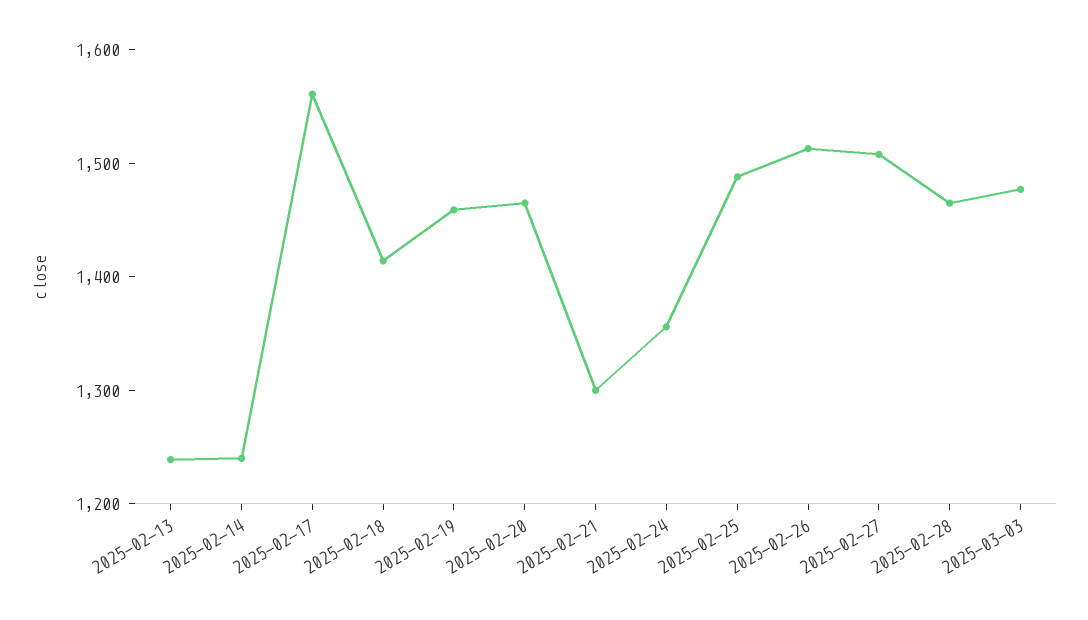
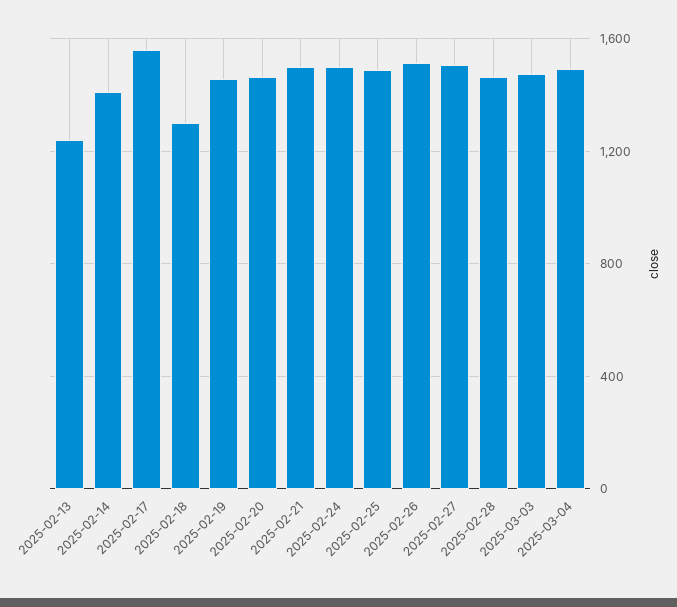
2025-02-14: 1240 -> 1400
2025-02-18: 1420 -> 1300
2025-02-21: 1300 -> 1500
2025-02-24: 1360 -> 1500
2025-03-04: none -> 1500

